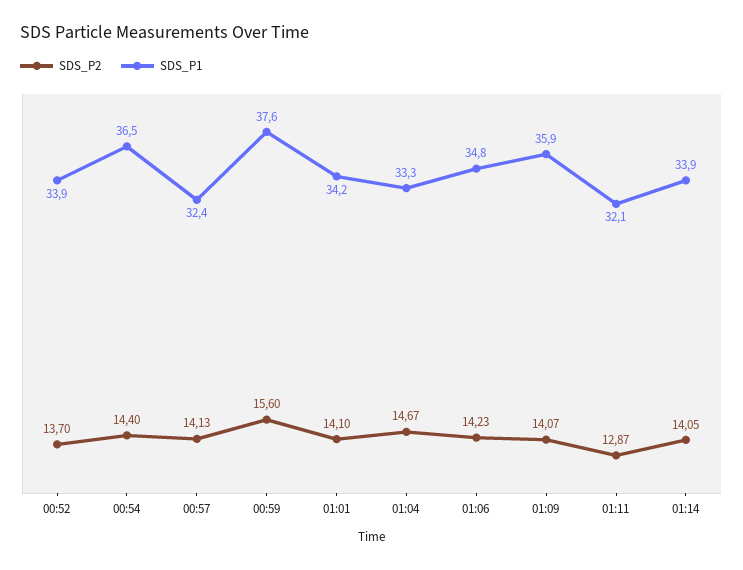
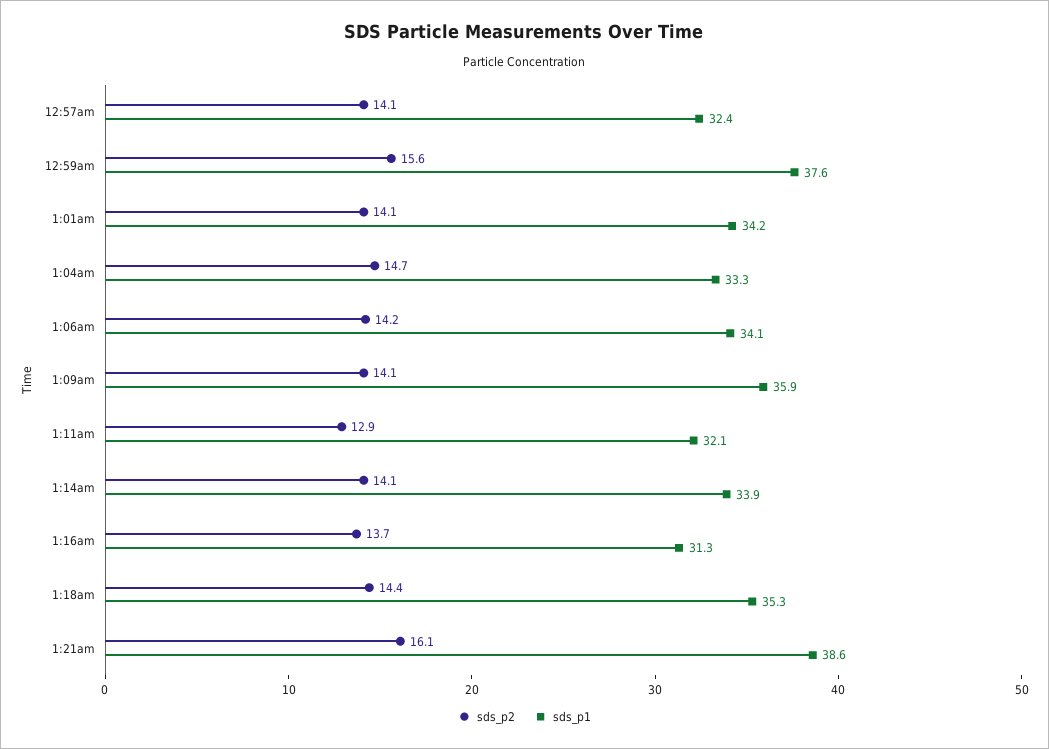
SDS_P2, 00:52: 13.7 -> none
SDS_P1, 00:52: 33.9 -> none
SDS_P2, 00:54: 14.4 -> none
SDS_P1, 00:54: 36.5 -> none
SDS_P1, 01:06: 34.8 -> 34.1
SDS_P2, 1:16am: none -> 13.7
SDS_P1, 1:16am: none -> 31.3
SDS_P2, 1:18am: none -> 14.4
SDS_P1, 1:18am: none -> 35.3
SDS_P2, 1:21am: none -> 16.1
SDS_P1, 1:21am: none -> 38.6

